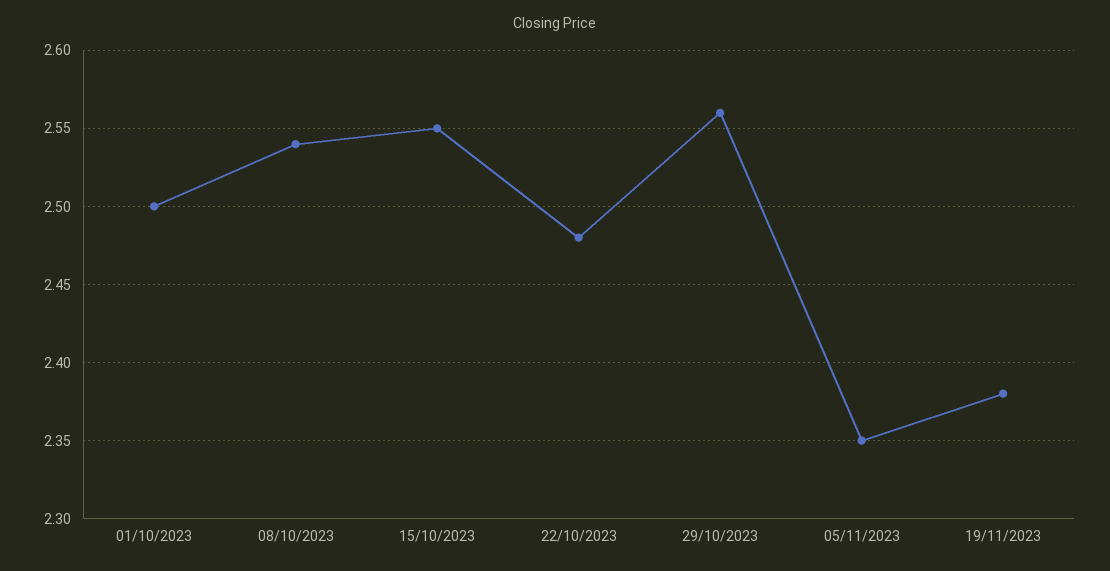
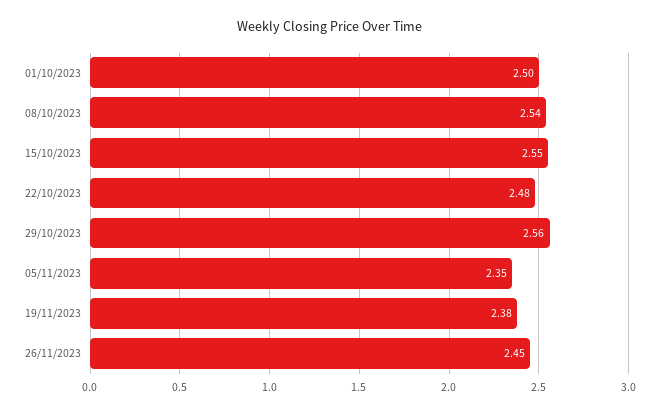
26/11/2023: none -> 2.45

